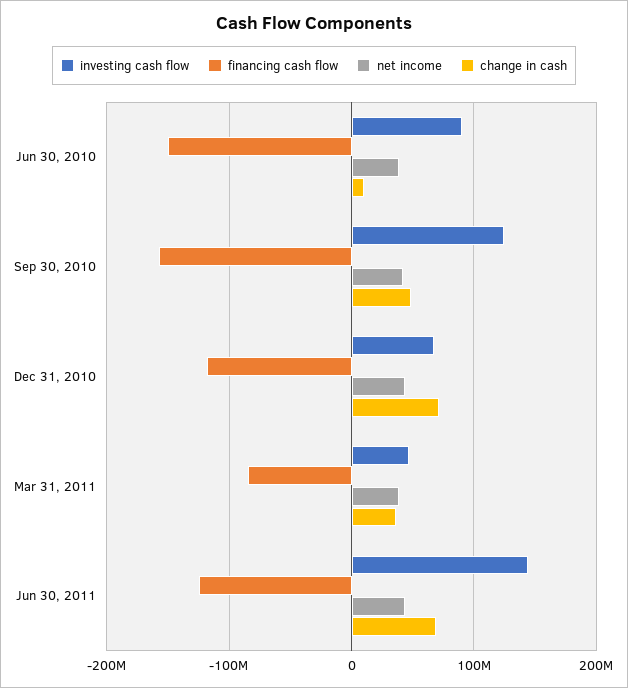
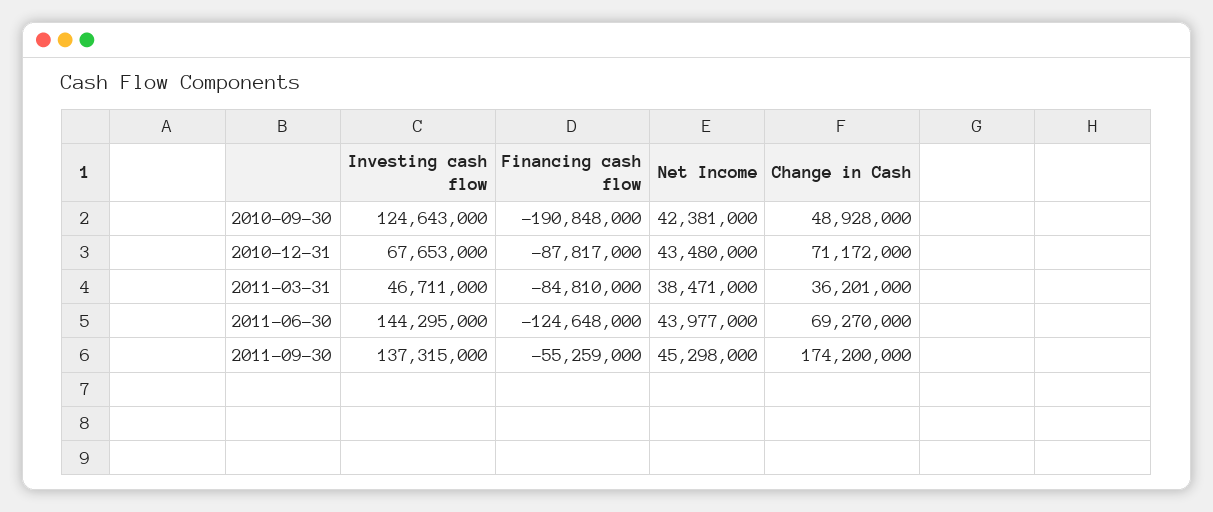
investing cash flow, Jun 30, 2010: 90000000 -> none
financing cash flow, Jun 30, 2010: -150000000 -> none
net income, Jun 30, 2010: 40000000 -> none
change in cash, Jun 30, 2010: 10000000 -> none
financing cash flow, Sep 30, 2010: -160000000 -> -190848000
financing cash flow, Dec 31, 2010: -120000000 -> -87817000
investing cash flow, 2011-09-30: none -> 137315000
financing cash flow, 2011-09-30: none -> -55259000
net income, 2011-09-30: none -> 45298000
change in cash, 2011-09-30: none -> 174200000

